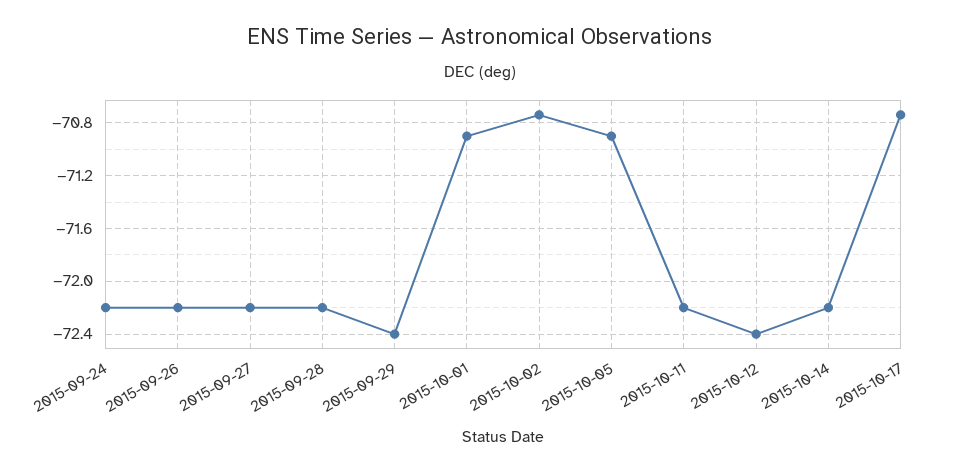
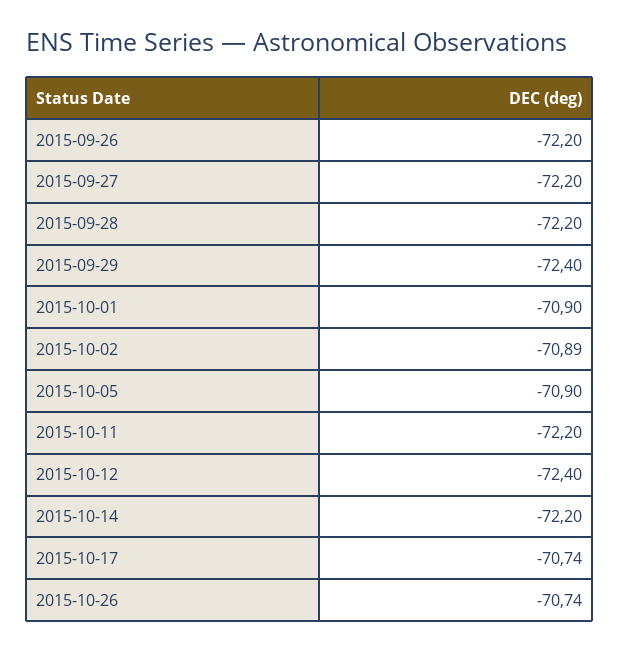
2015-09-24: -72.2 -> none
2015-10-02: -70.75 -> -70.89
2015-10-26: none -> -70.74

